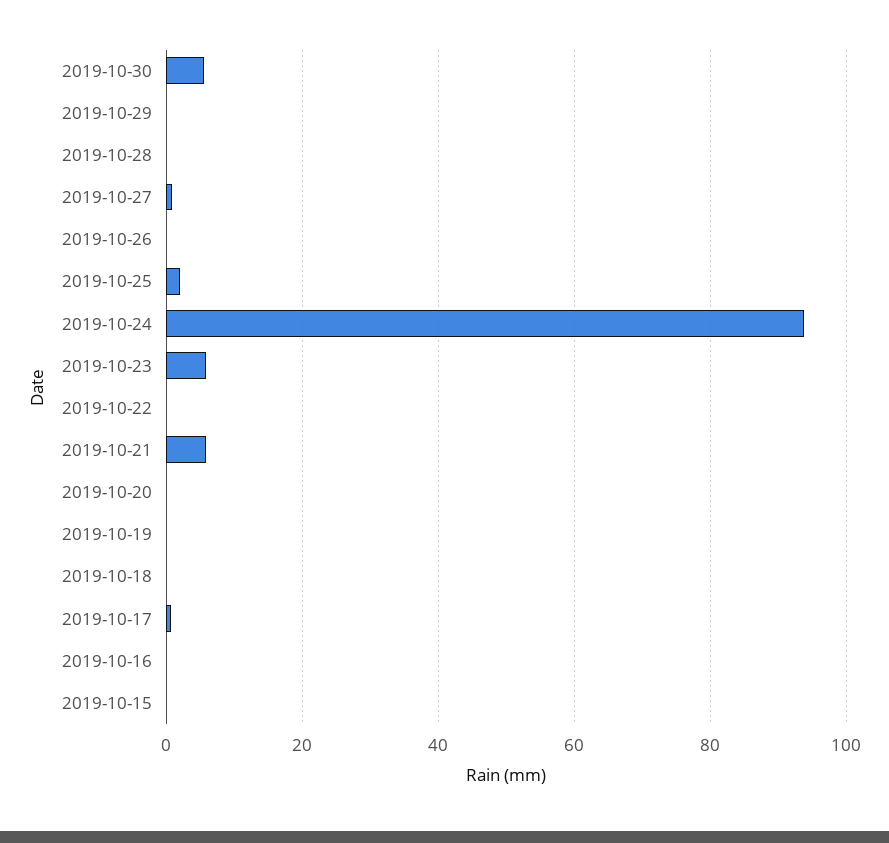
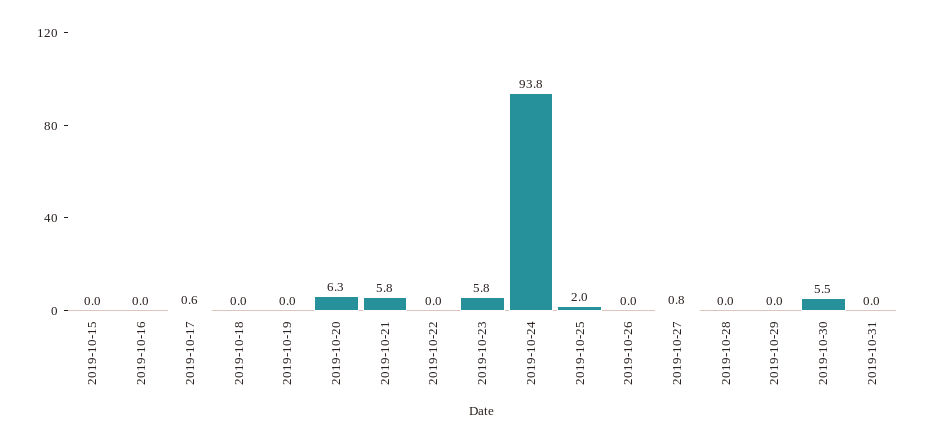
2019-10-20: 0 -> 6.3
2019-10-31: none -> 0

